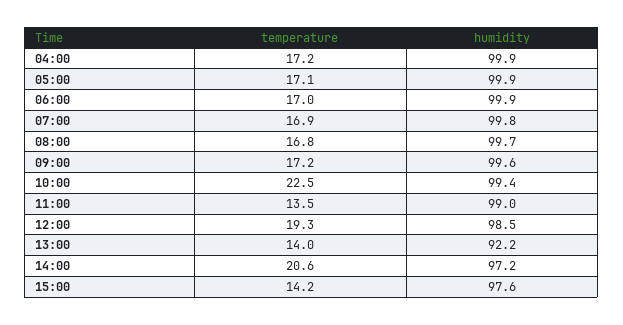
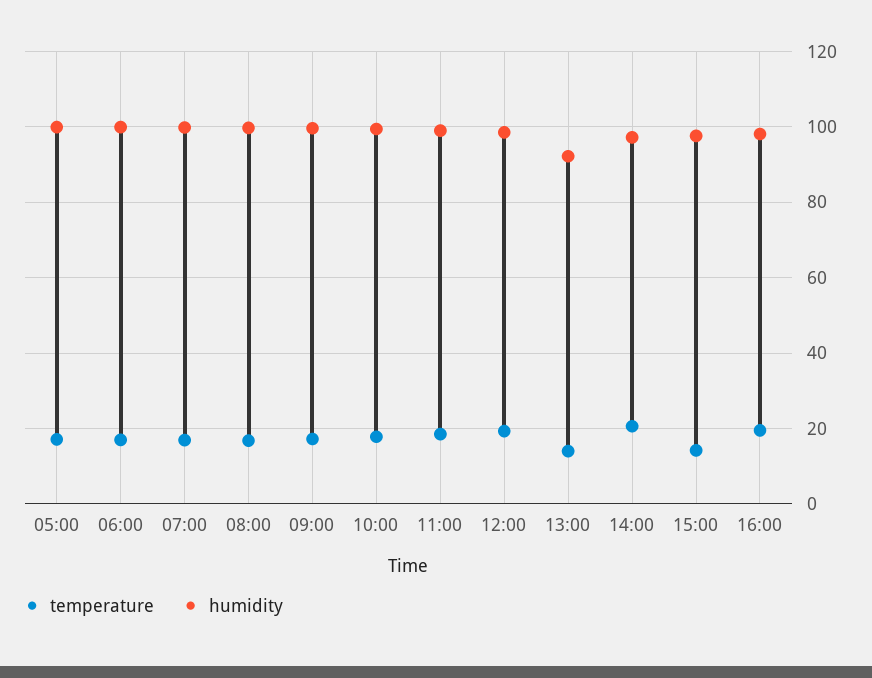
temperature, 04:00: 17.2 -> none
humidity, 04:00: 99.9 -> none
temperature, 10:00: 22.5 -> 18
temperature, 11:00: 13.5 -> 18
temperature, 16:00: none -> 20
humidity, 16:00: none -> 98

